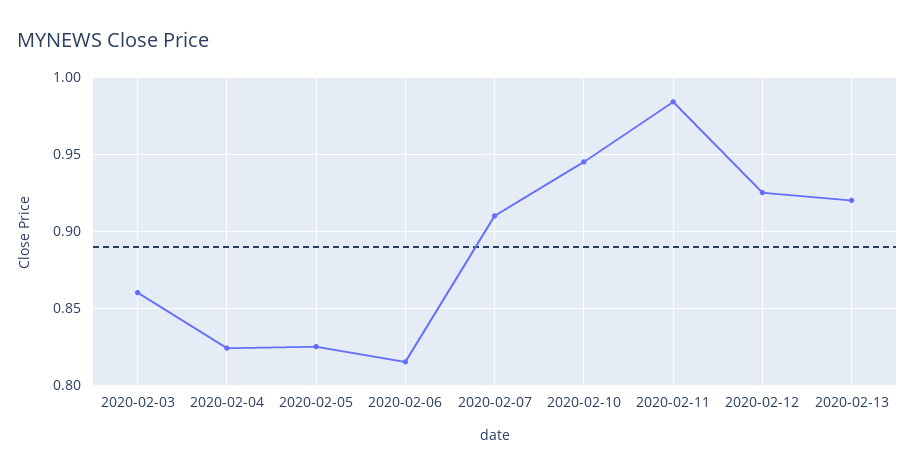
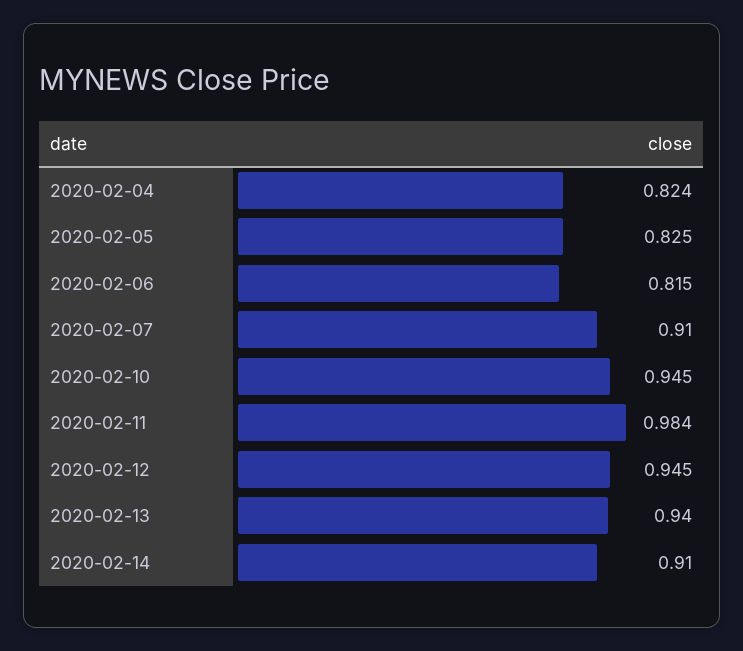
2020-02-03: 0.86 -> none
2020-02-12: 0.925 -> 0.945
2020-02-13: 0.92 -> 0.94
2020-02-14: none -> 0.91

